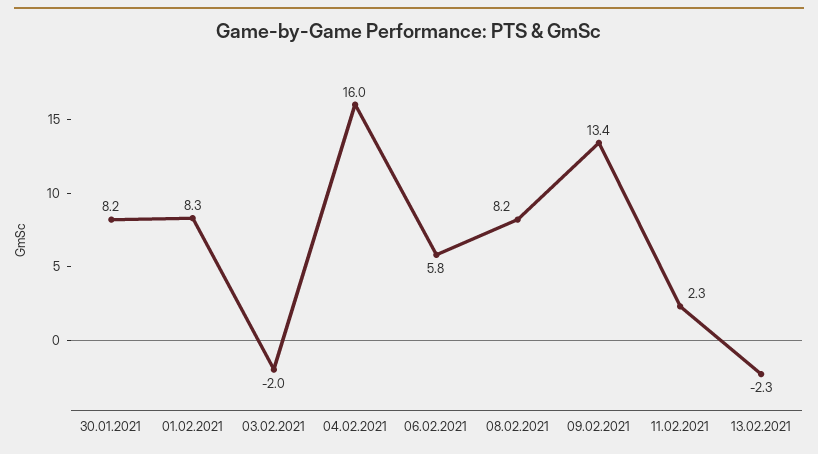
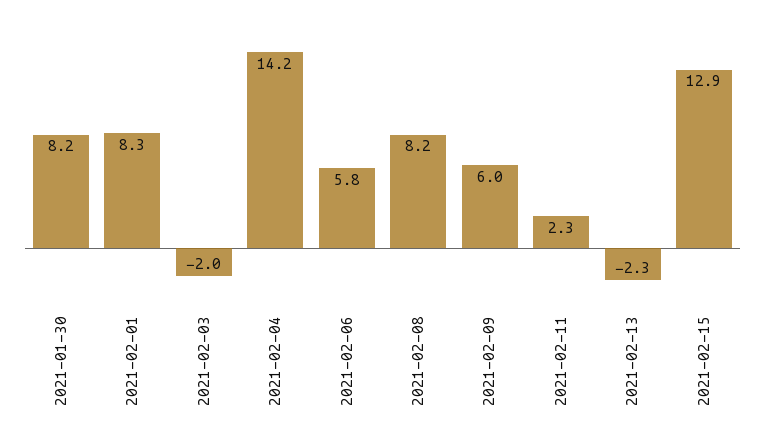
04.02.2021: 16 -> 14.2
09.02.2021: 13.4 -> 6
2021-02-15: none -> 12.9

